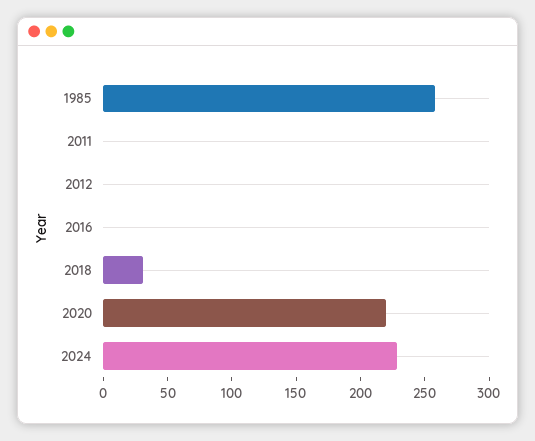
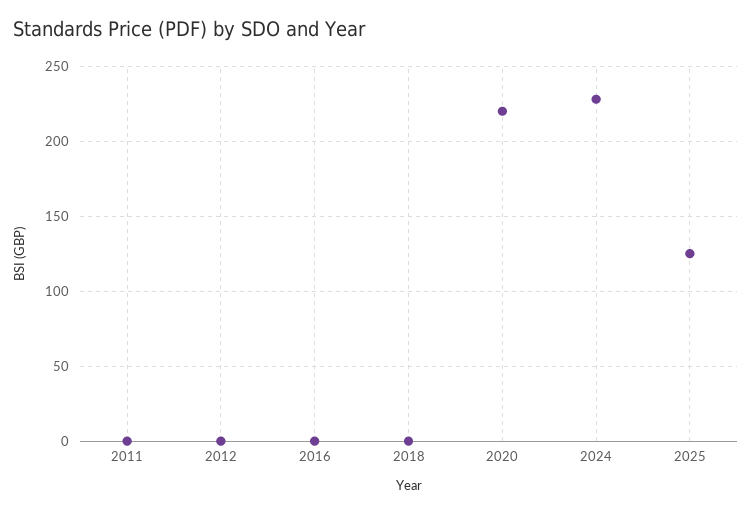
1985: 260 -> none
2018: 30 -> 0
2025: none -> 125

